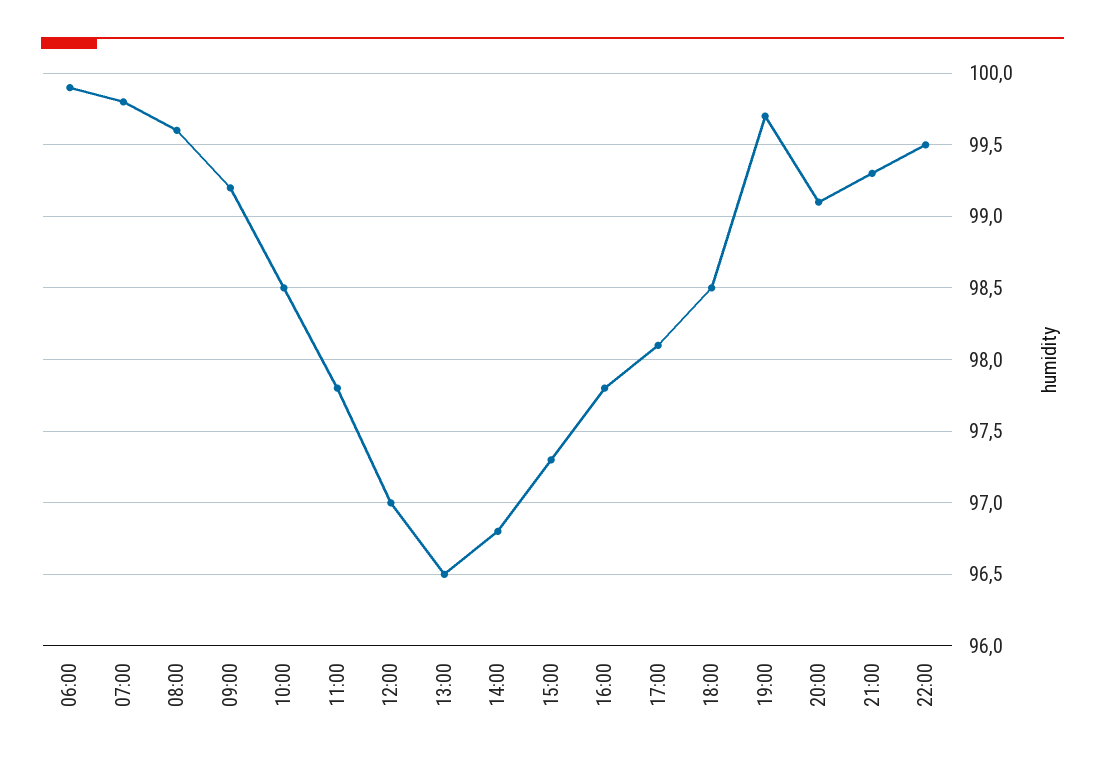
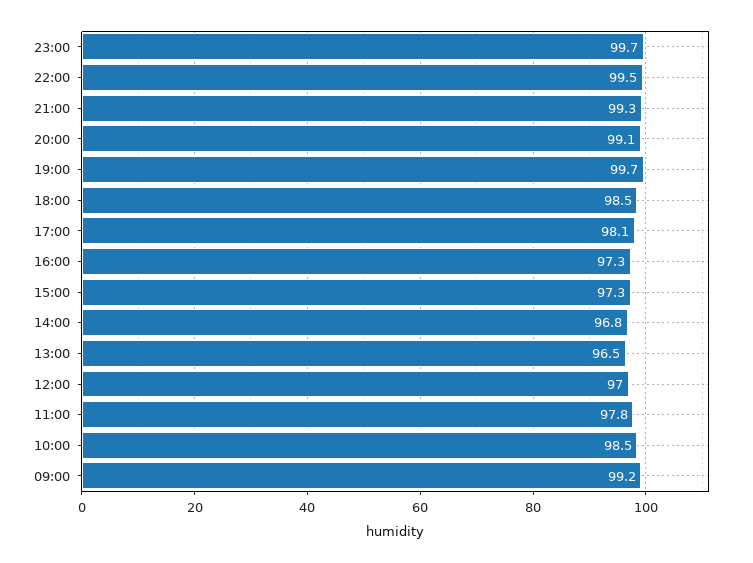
06:00: 99.9 -> none
07:00: 99.8 -> none
08:00: 99.6 -> none
16:00: 97.8 -> 97.3
23:00: none -> 99.7

